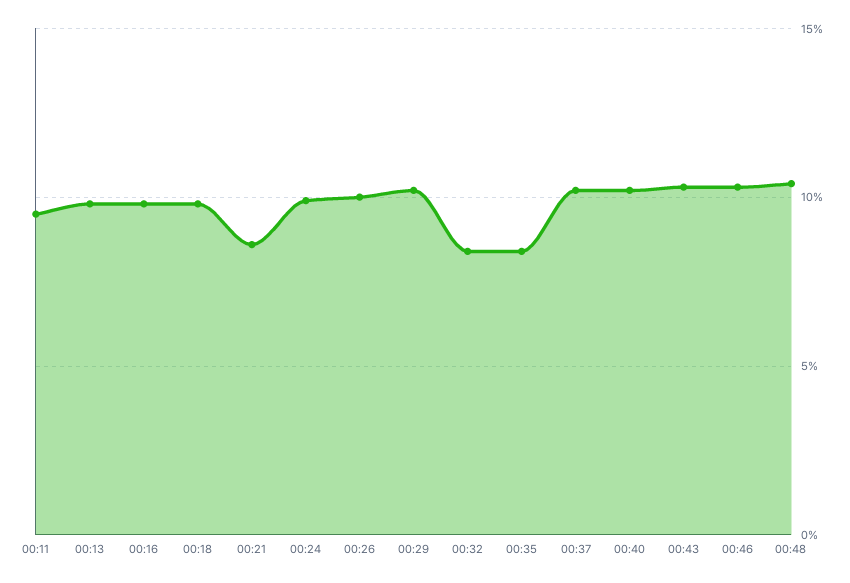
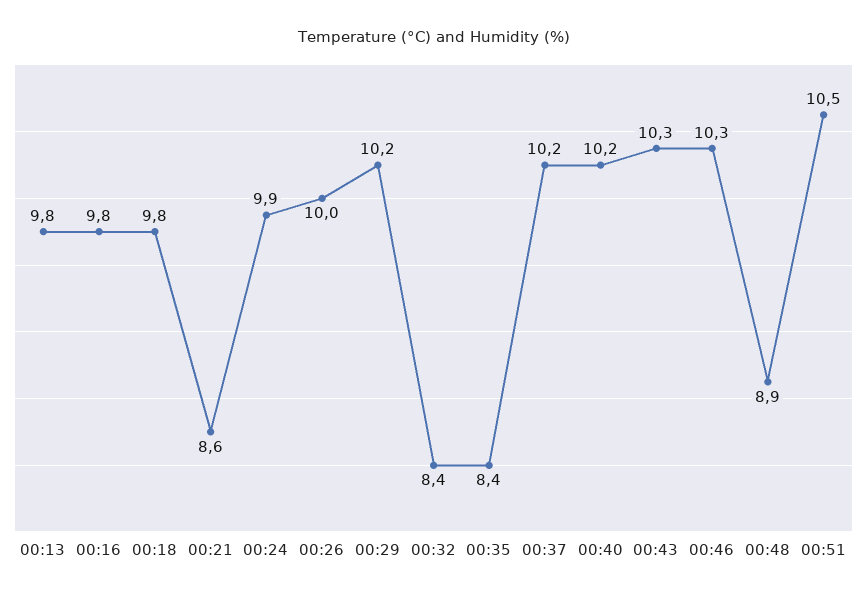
00:11: 9.5 -> none
00:48: 10.5 -> 8.9
00:51: none -> 10.5

